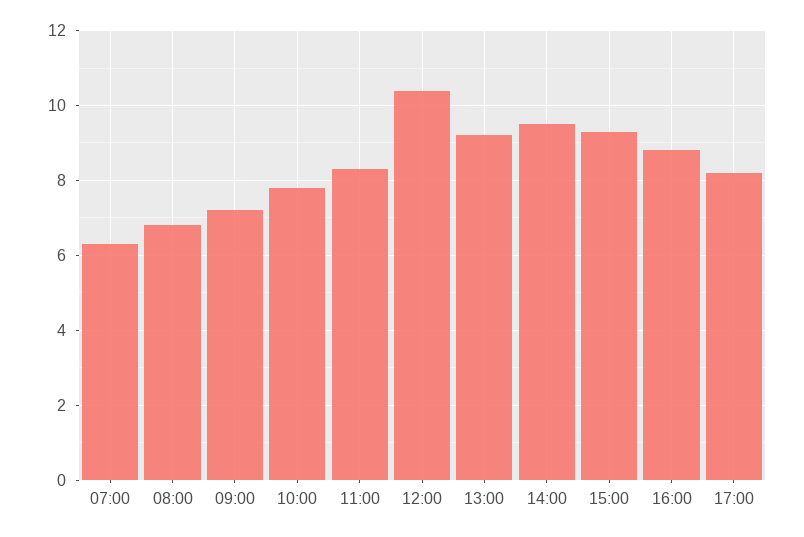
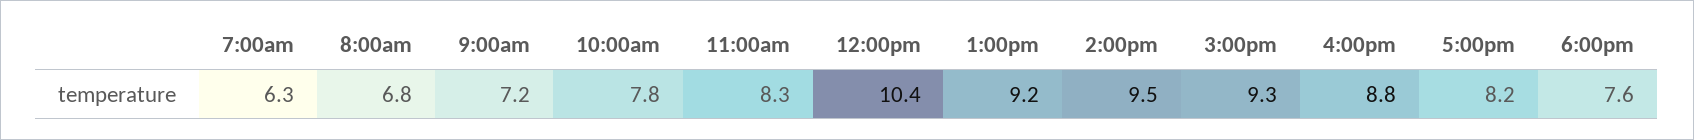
6:00pm: none -> 7.6

